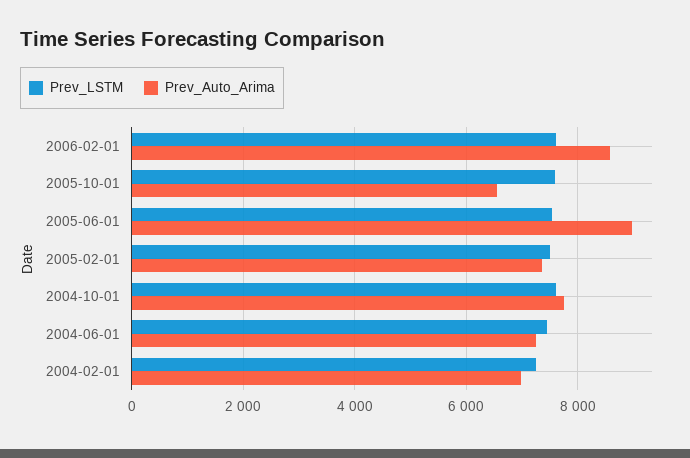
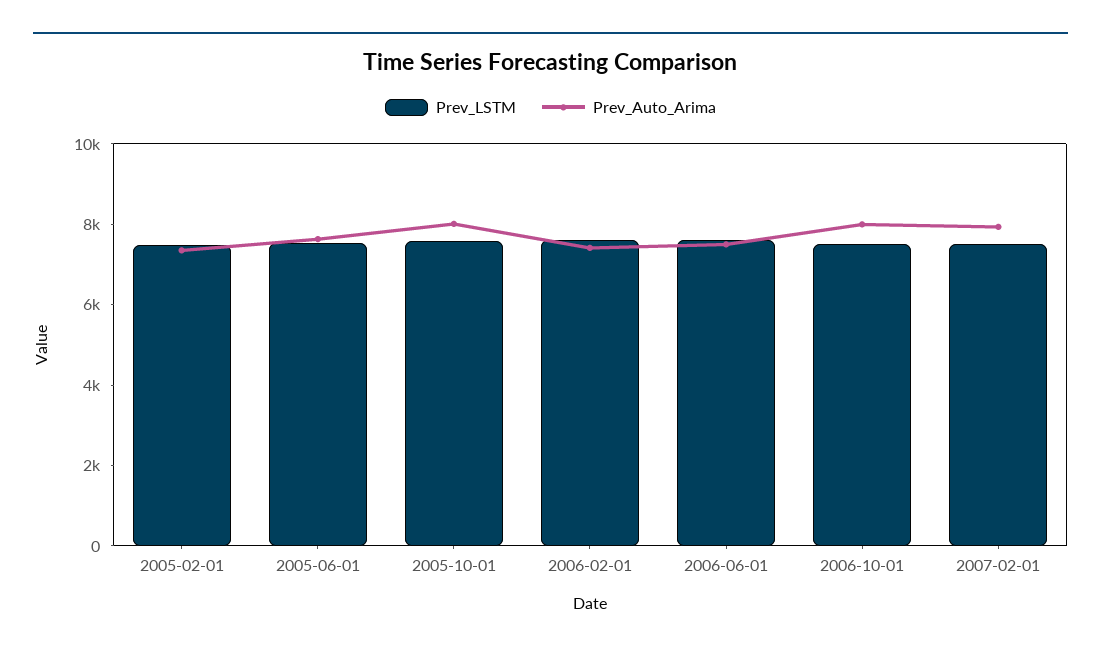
Prev_Auto_Arima, 2006-02-01: 8600 -> 7500
Prev_Auto_Arima, 2005-10-01: 6600 -> 8000
Prev_Auto_Arima, 2005-06-01: 9000 -> 7500
Prev_LSTM, 2004-10-01: 7600 -> none
Prev_Auto_Arima, 2004-10-01: 7800 -> none
Prev_LSTM, 2004-06-01: 7400 -> none
Prev_Auto_Arima, 2004-06-01: 7200 -> none
Prev_LSTM, 2004-02-01: 7200 -> none
Prev_Auto_Arima, 2004-02-01: 7000 -> none
Prev_LSTM, 2006-06-01: none -> 7500
Prev_Auto_Arima, 2006-06-01: none -> 7500
Prev_LSTM, 2006-10-01: none -> 7500
Prev_Auto_Arima, 2006-10-01: none -> 8000
Prev_LSTM, 2007-02-01: none -> 7500
Prev_Auto_Arima, 2007-02-01: none -> 8000

